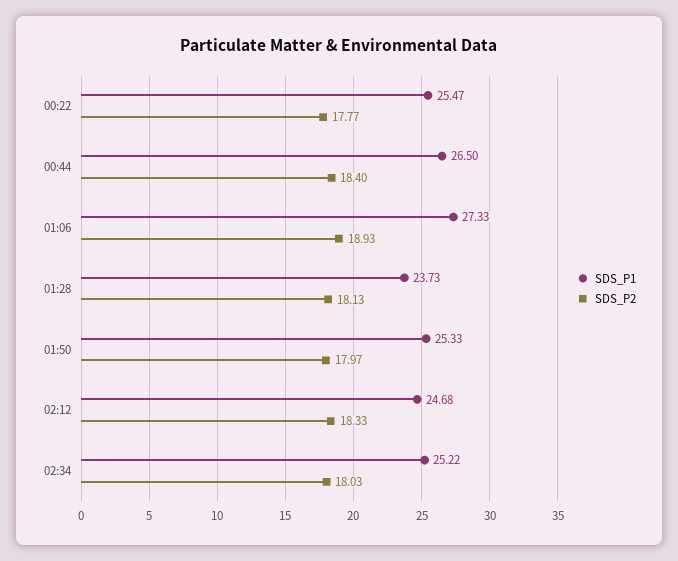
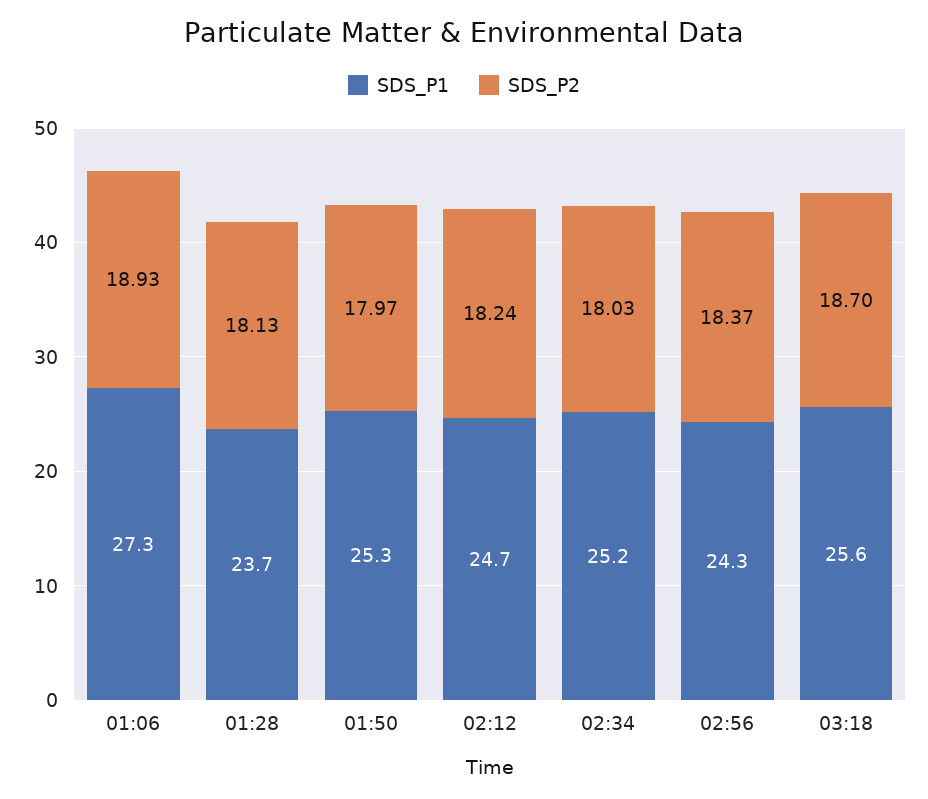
SDS_P1, 00:22: 25.47 -> none
SDS_P2, 00:22: 17.77 -> none
SDS_P1, 00:44: 26.5 -> none
SDS_P2, 00:44: 18.4 -> none
SDS_P2, 02:12: 18.33 -> 18.24
SDS_P1, 02:56: none -> 24.3
SDS_P2, 02:56: none -> 18.37
SDS_P1, 03:18: none -> 25.6
SDS_P2, 03:18: none -> 18.7

